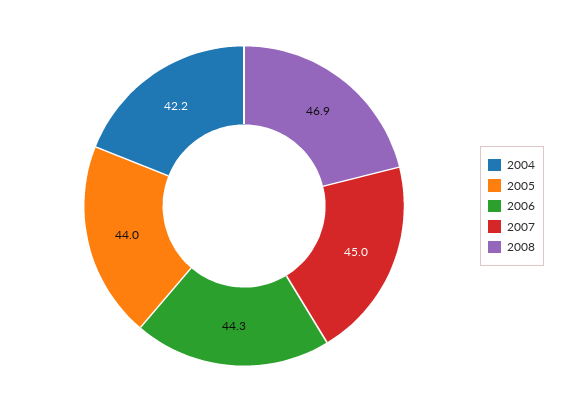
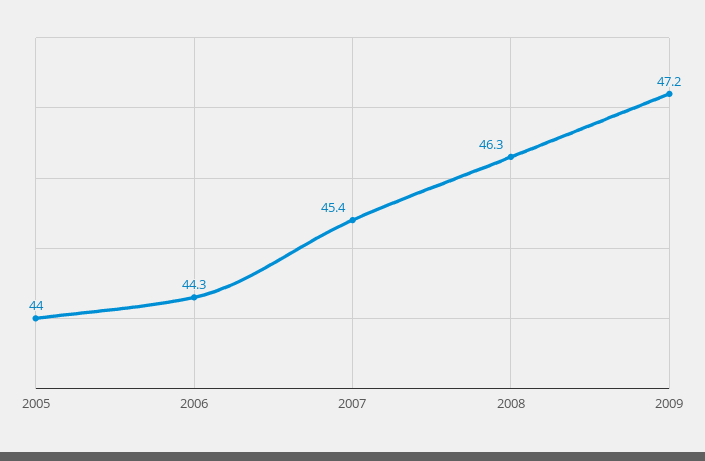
2004: 42.2 -> none
2007: 45 -> 45.4
2008: 46.9 -> 46.3
2009: none -> 47.2

